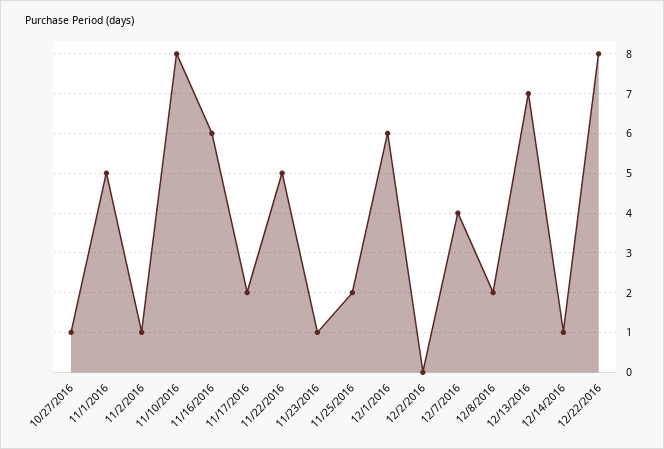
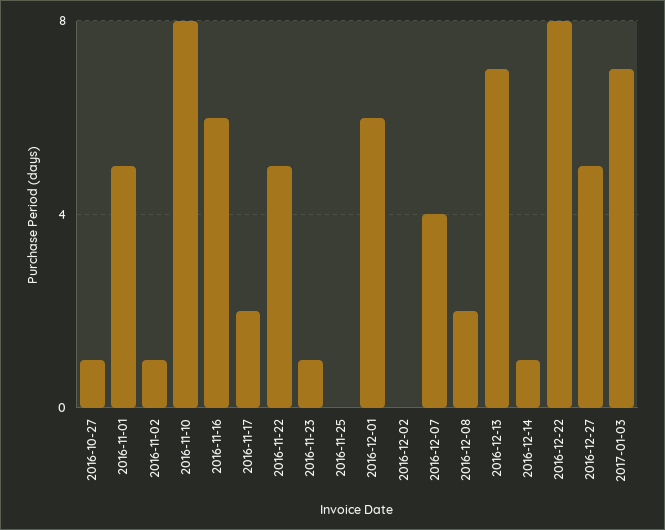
11/25/2016: 2 -> 0
2016-12-27: none -> 5
2017-01-03: none -> 7

